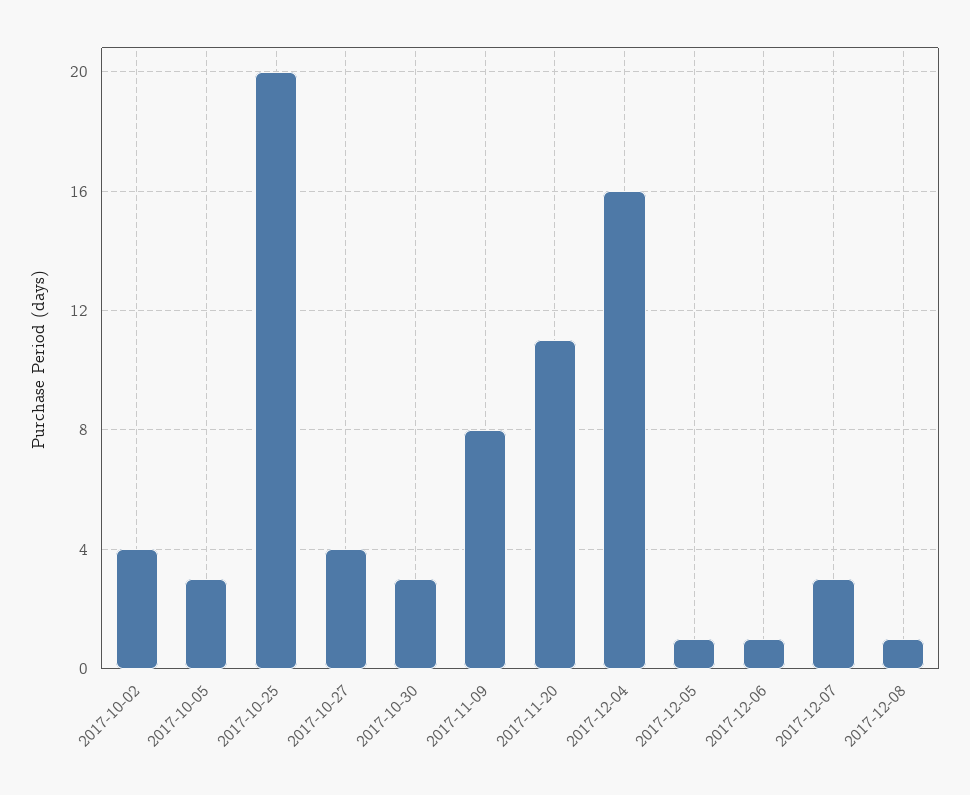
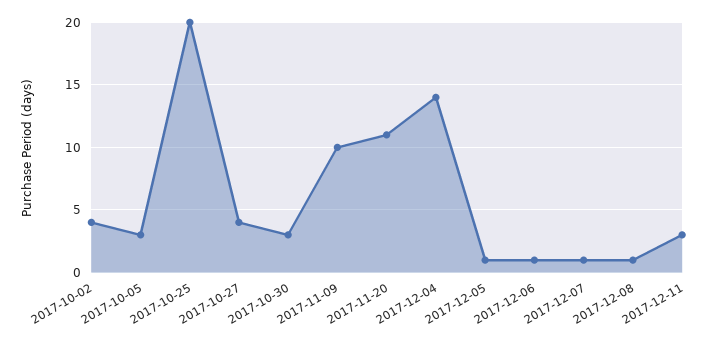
2017-11-09: 8 -> 10
2017-12-04: 16 -> 14
2017-12-07: 3 -> 1
2017-12-11: none -> 3

